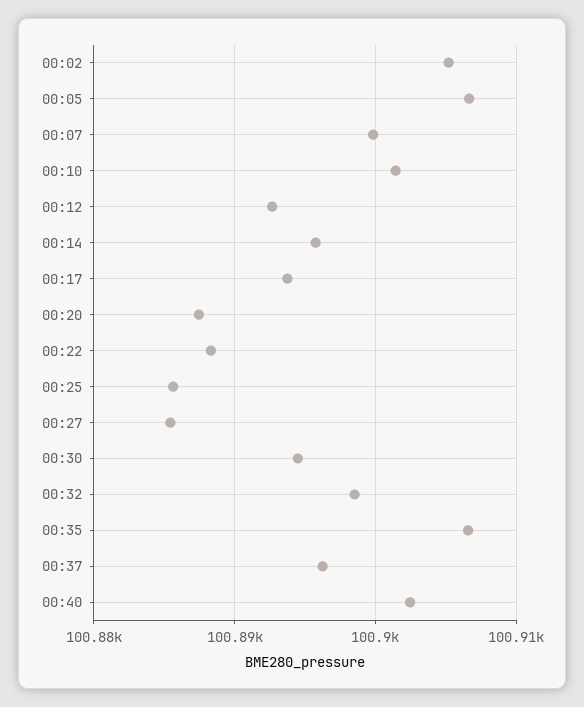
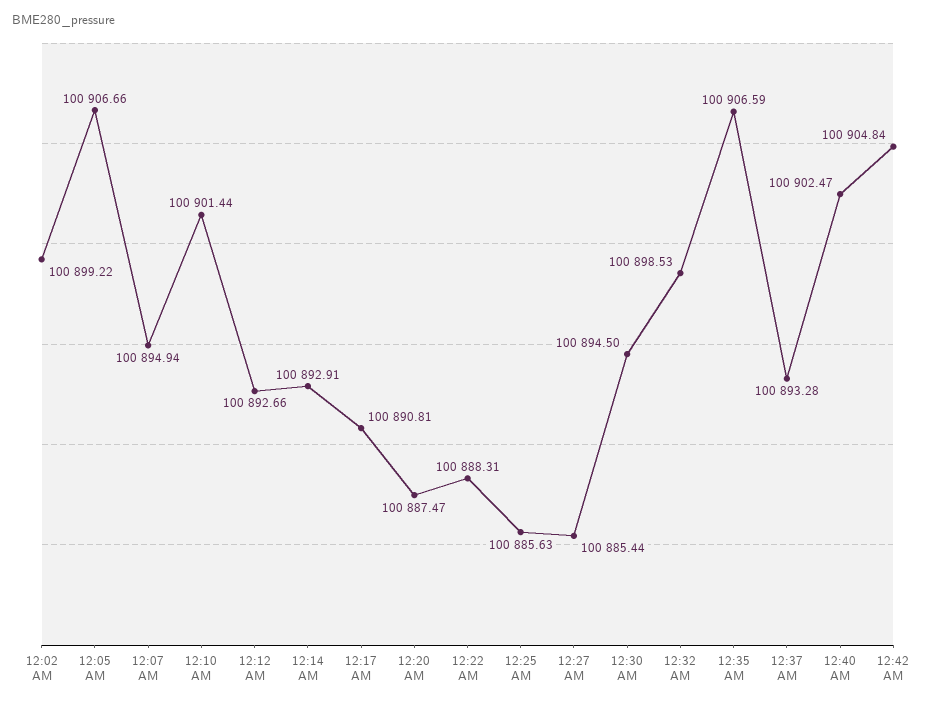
00:02: 100905 -> 100899.22
00:07: 100900 -> 100894.94
00:14: 100896 -> 100892.91
00:17: 100894 -> 100890.81
00:37: 100896 -> 100893.28
12:42 AM: none -> 100904.84

